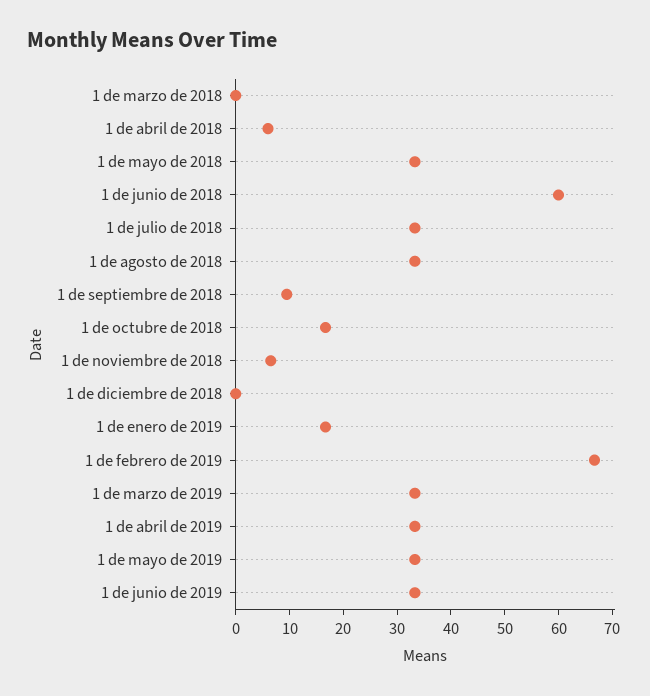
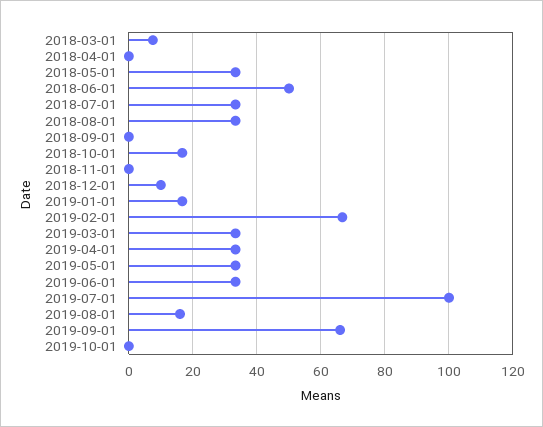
1 de marzo de 2018: 0 -> 8
1 de abril de 2018: 6 -> 0
1 de junio de 2018: 60 -> 50
1 de septiembre de 2018: 10 -> 0
1 de noviembre de 2018: 6 -> 0
1 de diciembre de 2018: 0 -> 10
2019-07-01: none -> 100
2019-08-01: none -> 16
2019-09-01: none -> 66
2019-10-01: none -> 0

